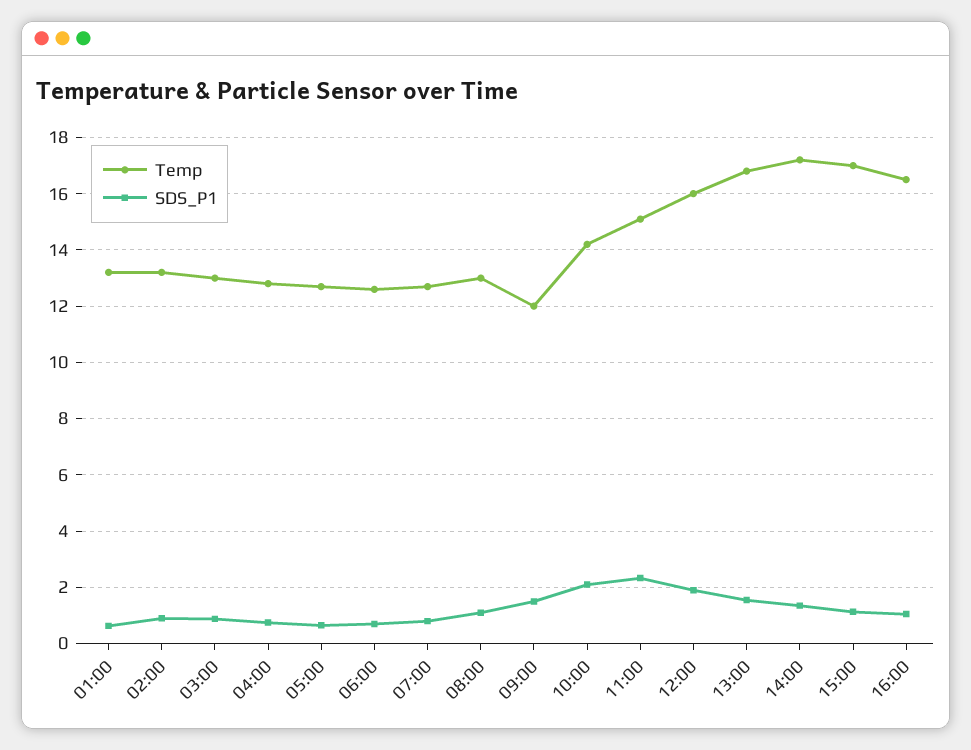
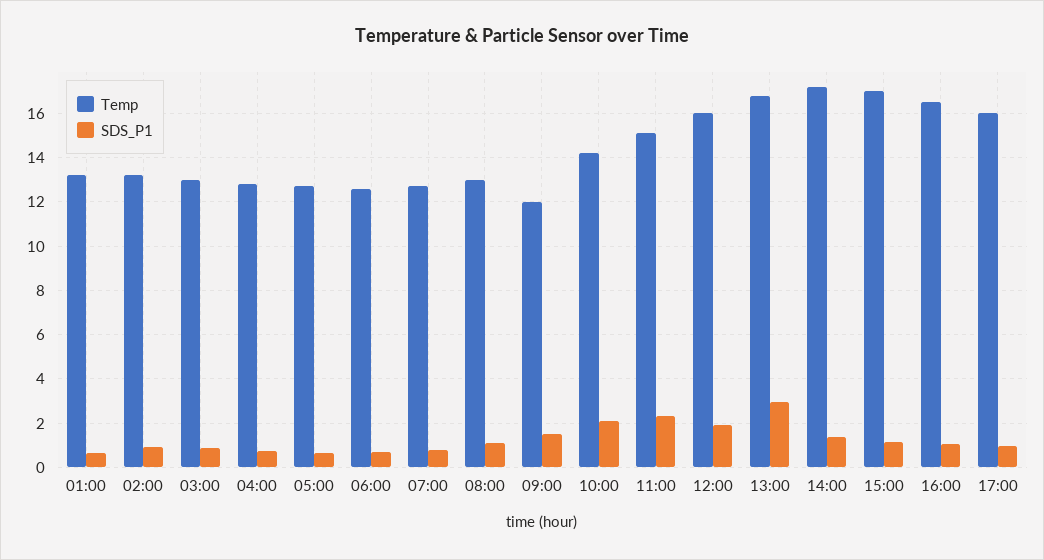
SDS_P1, 13:00: 1.5 -> 3
Temp, 17:00: none -> 16
SDS_P1, 17:00: none -> 1

